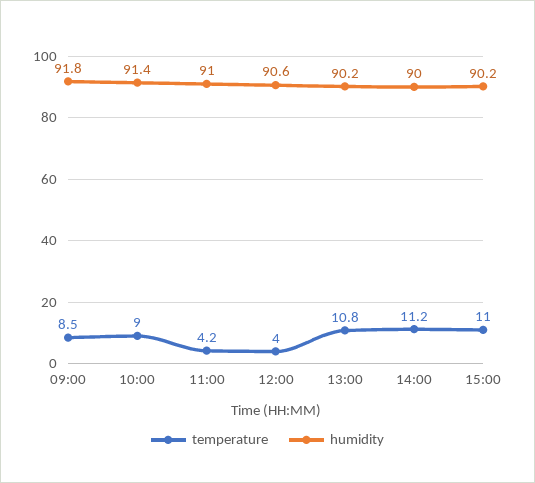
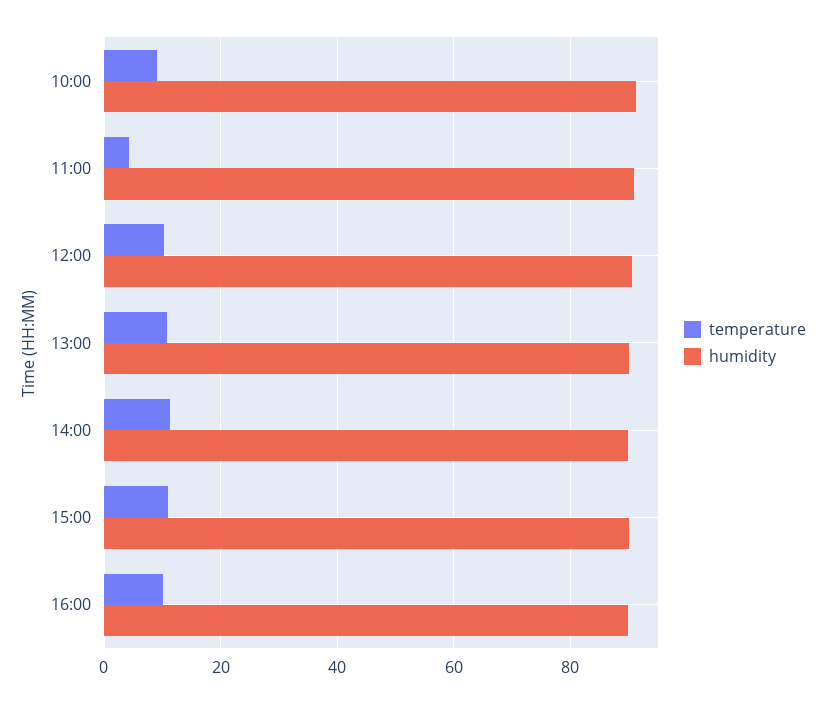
temperature, 09:00: 8.5 -> none
humidity, 09:00: 91.8 -> none
temperature, 12:00: 4 -> 10
temperature, 16:00: none -> 10
humidity, 16:00: none -> 90

